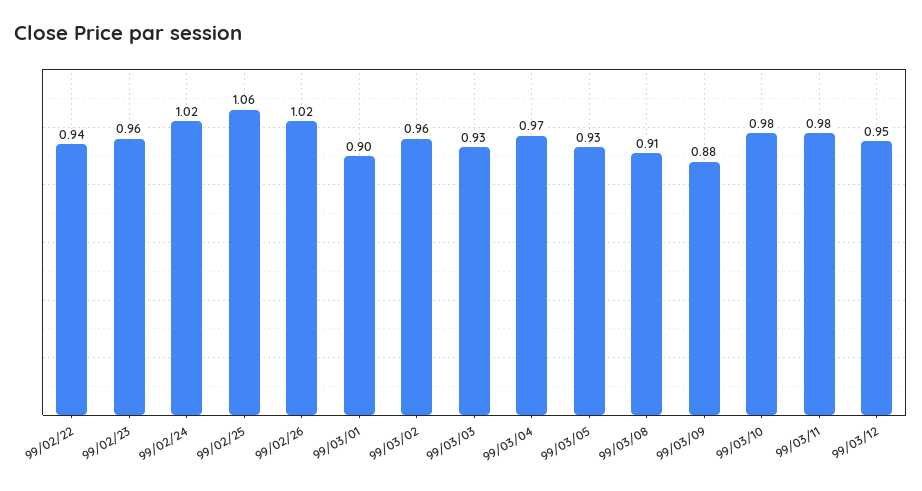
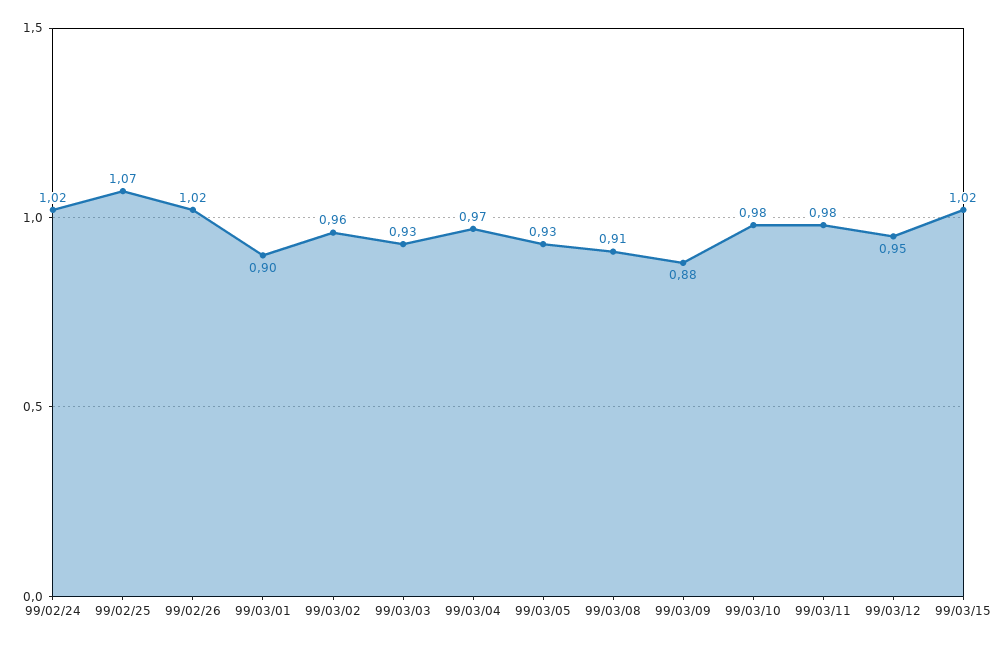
99/02/22: 0.94 -> none
99/02/23: 0.96 -> none
99/02/25: 1.06 -> 1.07
99/03/15: none -> 1.02

